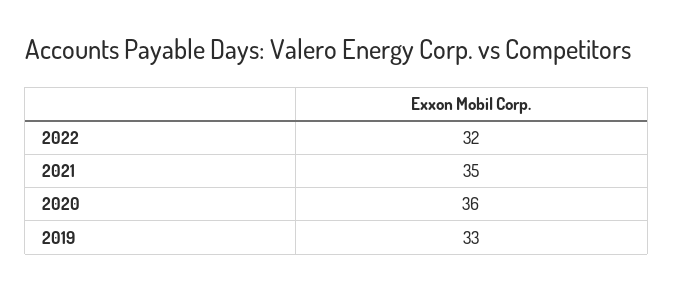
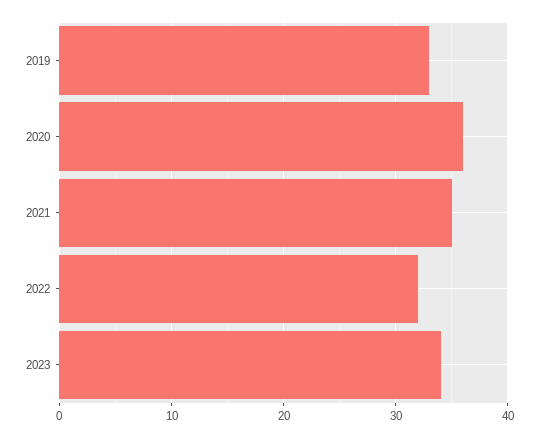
2023: none -> 34

